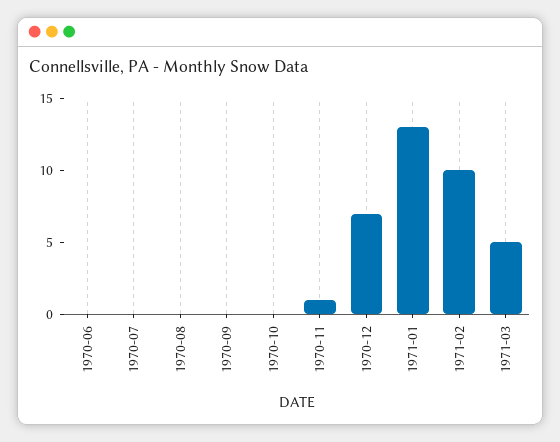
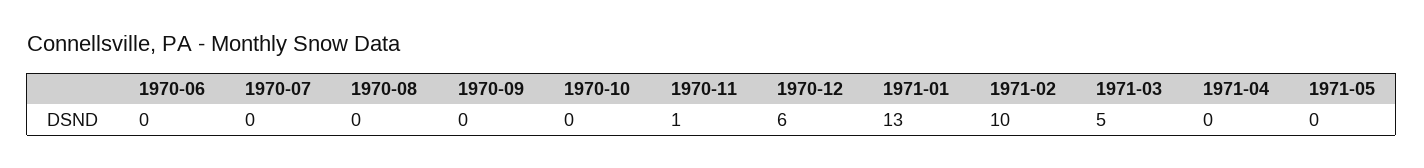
1970-12: 7 -> 6
1971-04: none -> 0
1971-05: none -> 0

